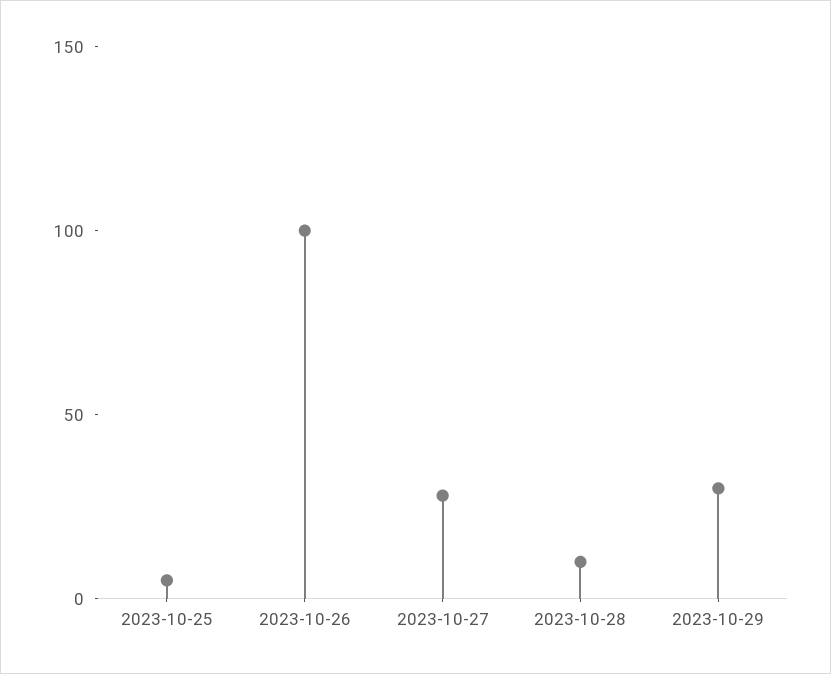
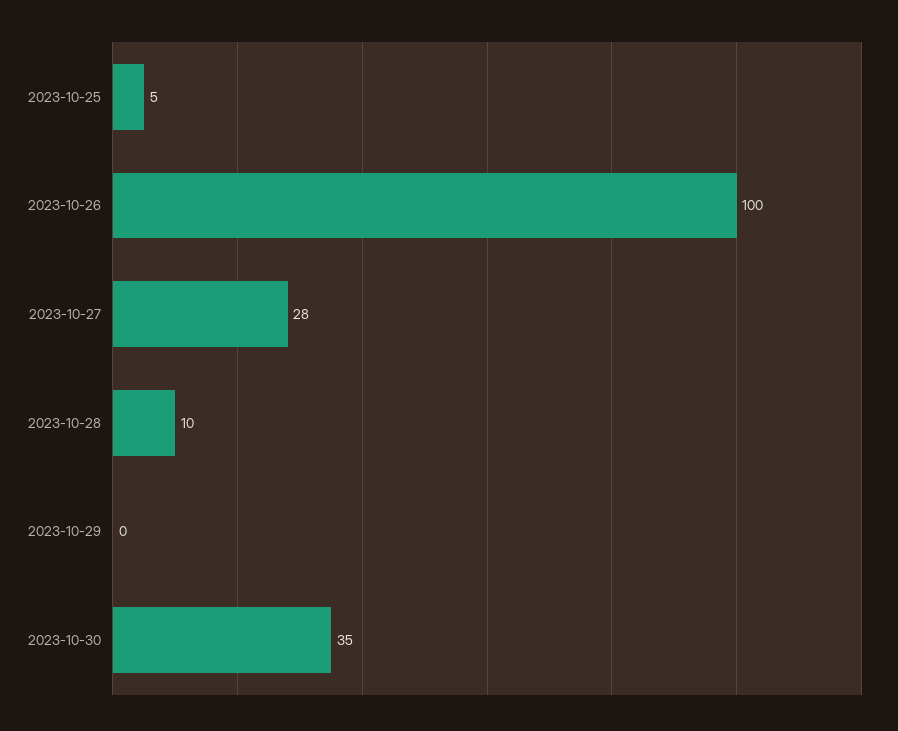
2023-10-29: 30 -> 0
2023-10-30: none -> 35

